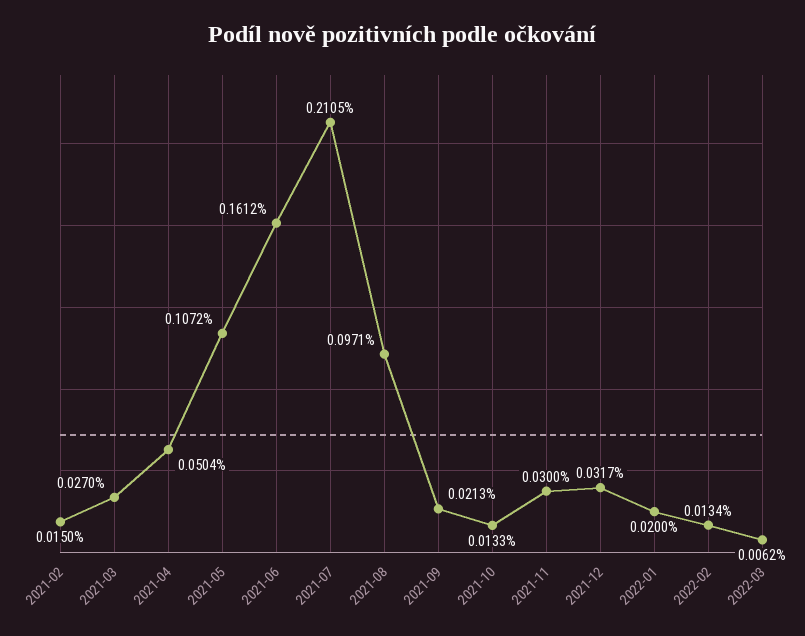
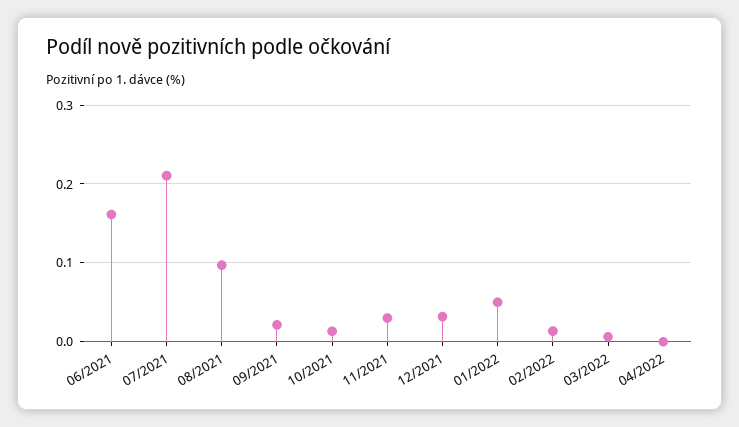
2021-02: 0.015 -> none
2021-03: 0.027 -> none
2021-04: 0.0504 -> none
2021-05: 0.1072 -> none
2022-01: 0.02 -> 0.05
04/2022: none -> 0

